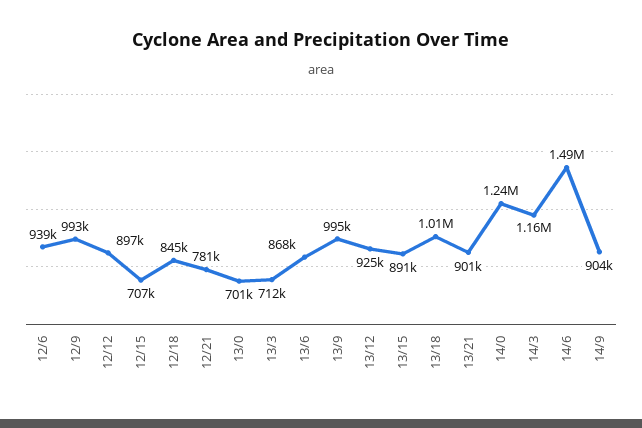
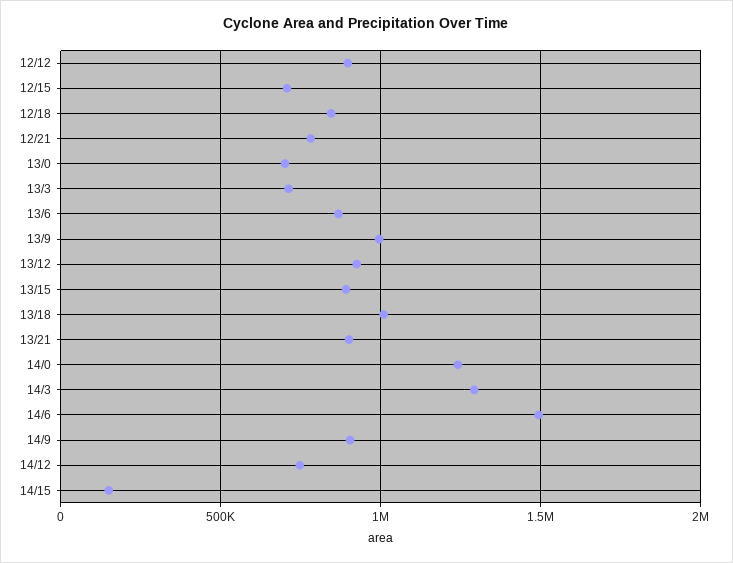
12/6: 939000 -> none
12/9: 993000 -> none
14/3: 1160000 -> 1300000
14/12: none -> 750000
14/15: none -> 150000

